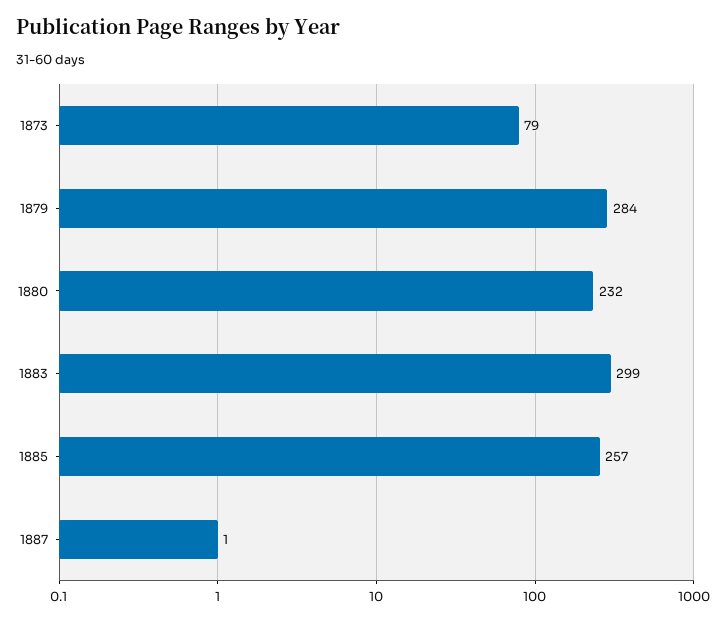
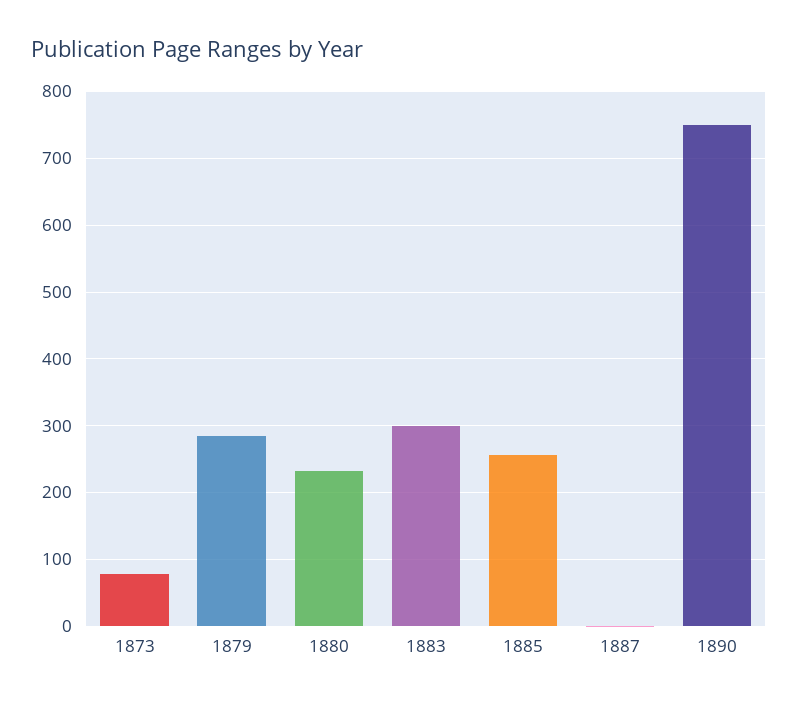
1890: none -> 750

